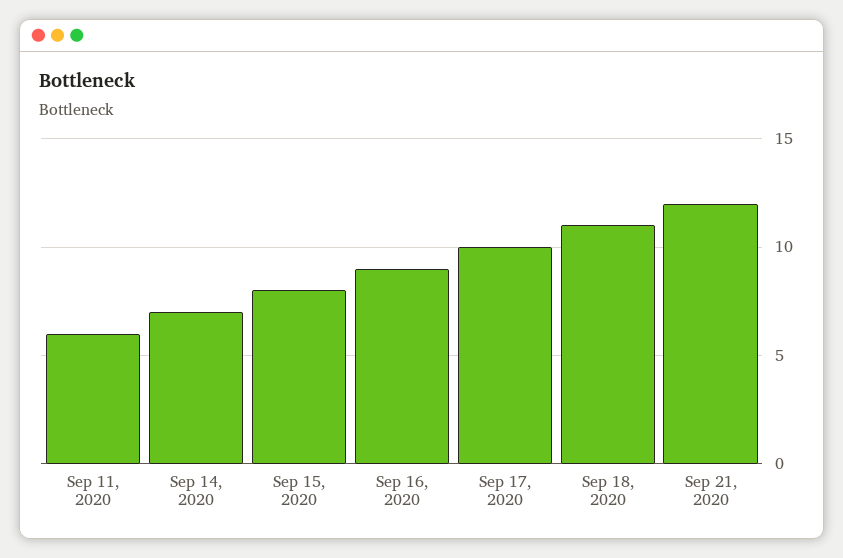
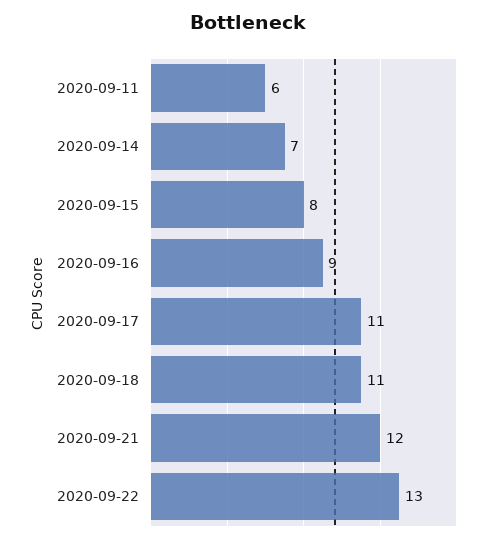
Sep 17, 2020: 10 -> 11
2020-09-22: none -> 13

